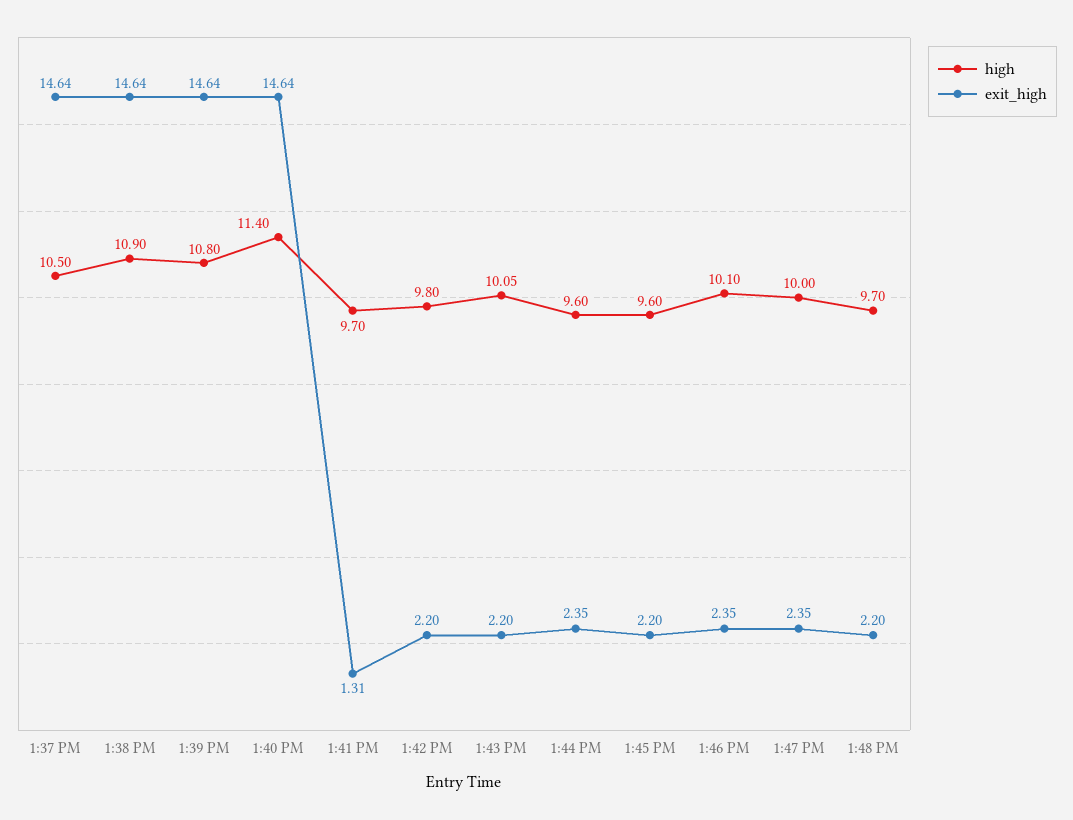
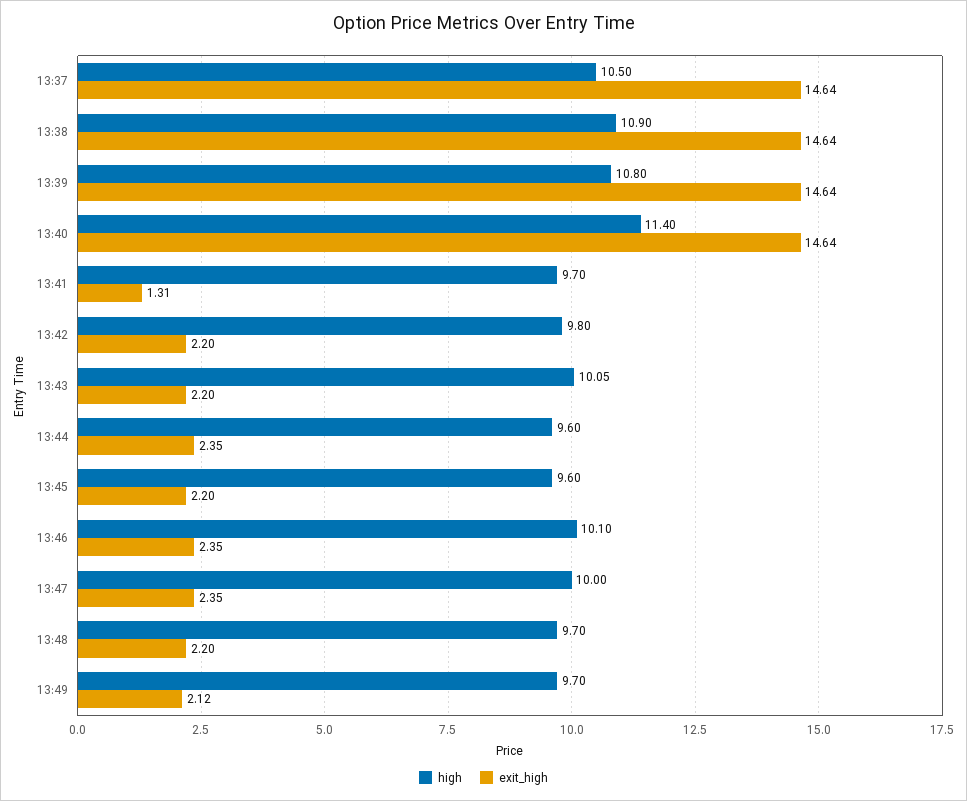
high, 13:49: none -> 9.7
exit_high, 13:49: none -> 2.12

